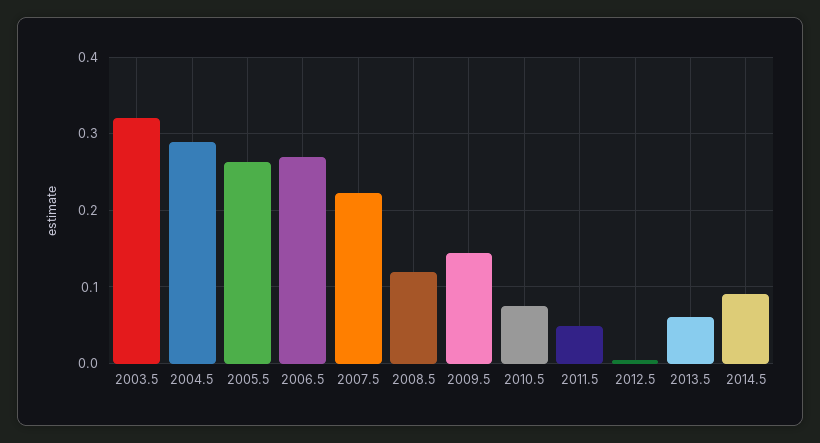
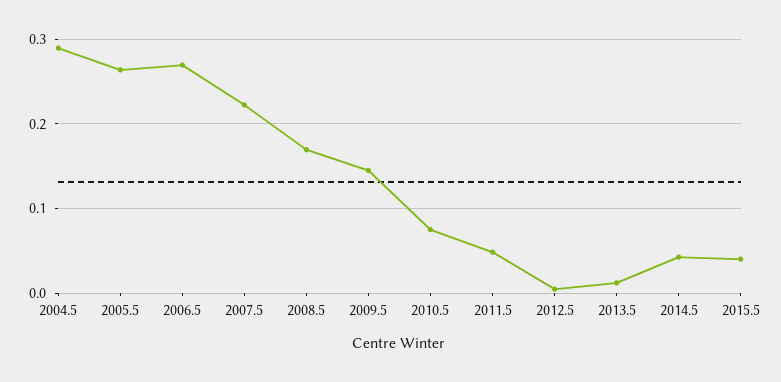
2003.5: 0.32 -> none
2008.5: 0.12 -> 0.17
2013.5: 0.06 -> 0.01
2014.5: 0.09 -> 0.04
2015.5: none -> 0.04

